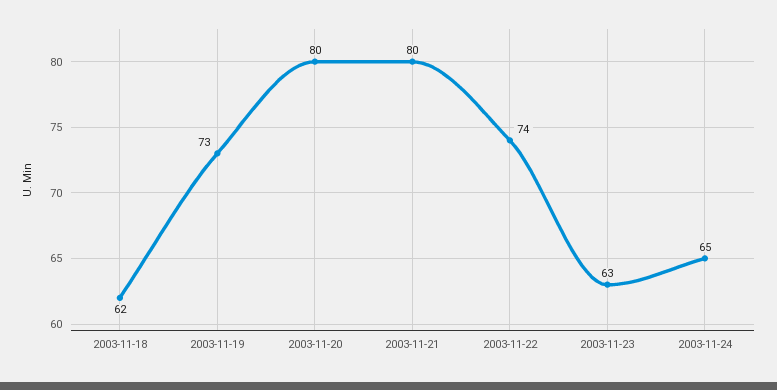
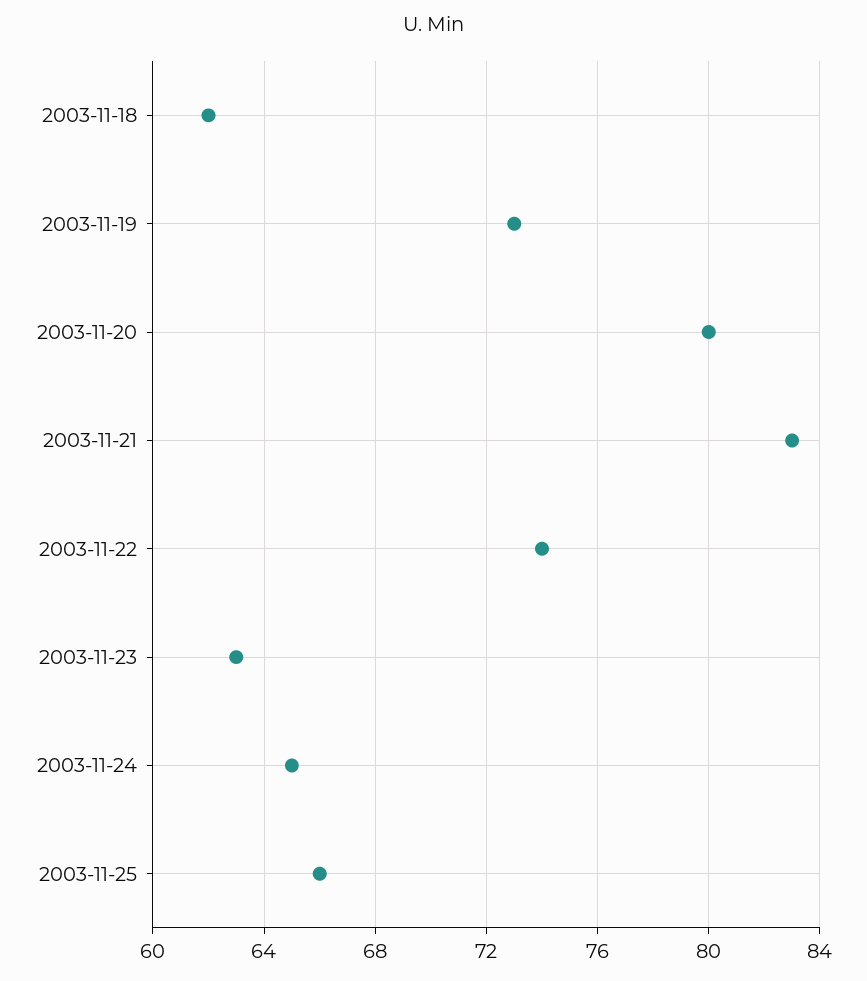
2003-11-21: 80 -> 83
2003-11-25: none -> 66

